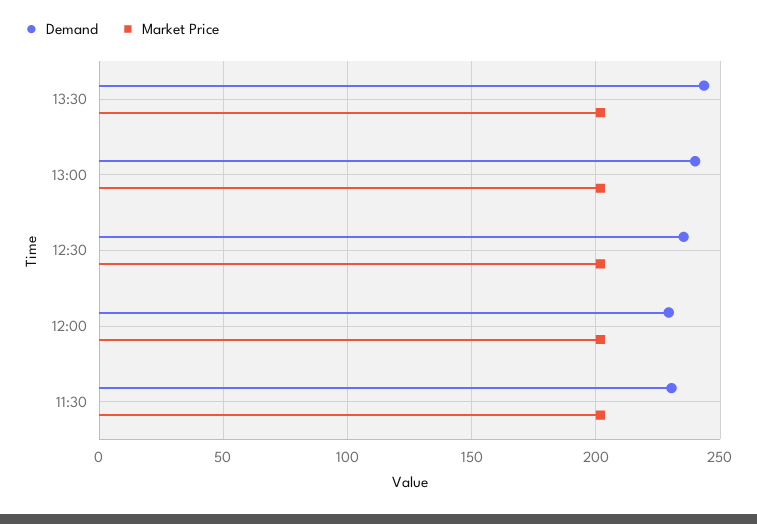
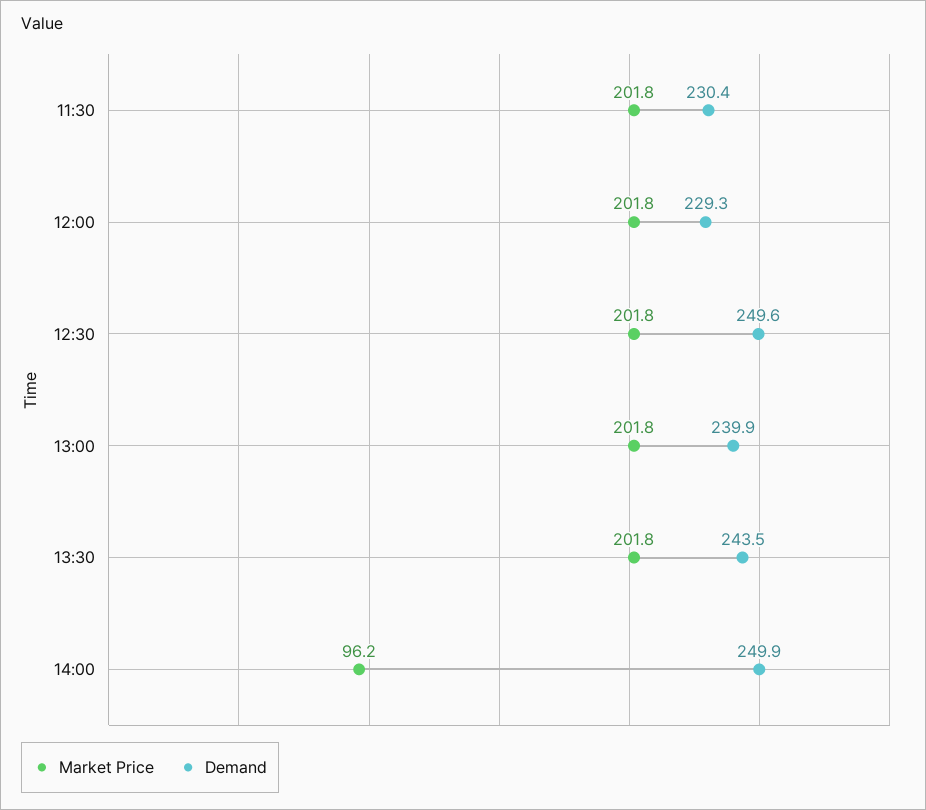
Demand, 12:30: 235 -> 249.6
Market Price, 14:00: none -> 96.2
Demand, 14:00: none -> 249.9

